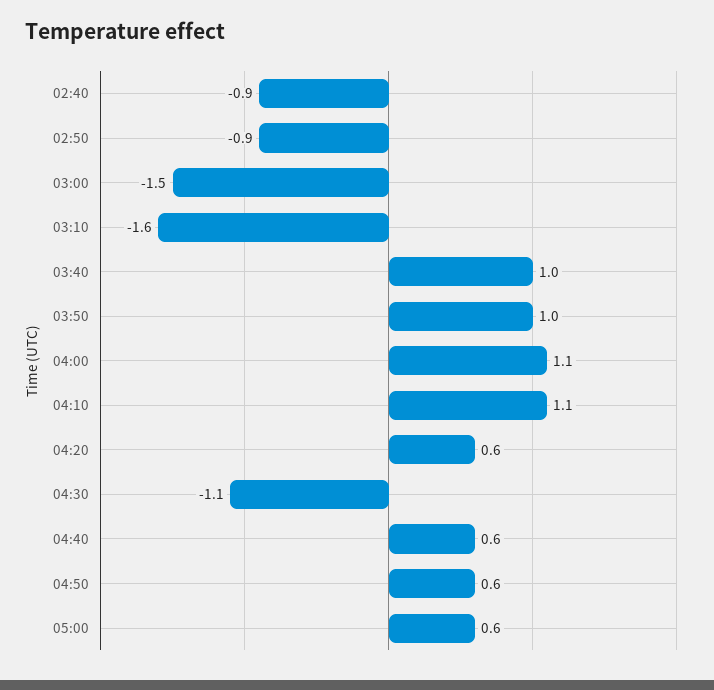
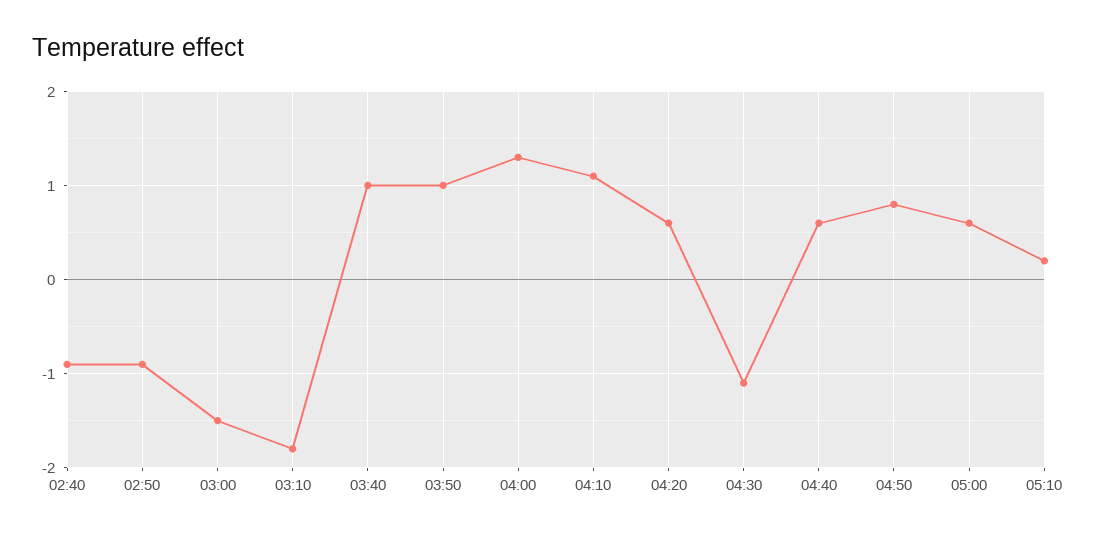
03:10: -1.6 -> -1.8
04:00: 1.1 -> 1.3
04:50: 0.6 -> 0.8
05:10: none -> 0.2

